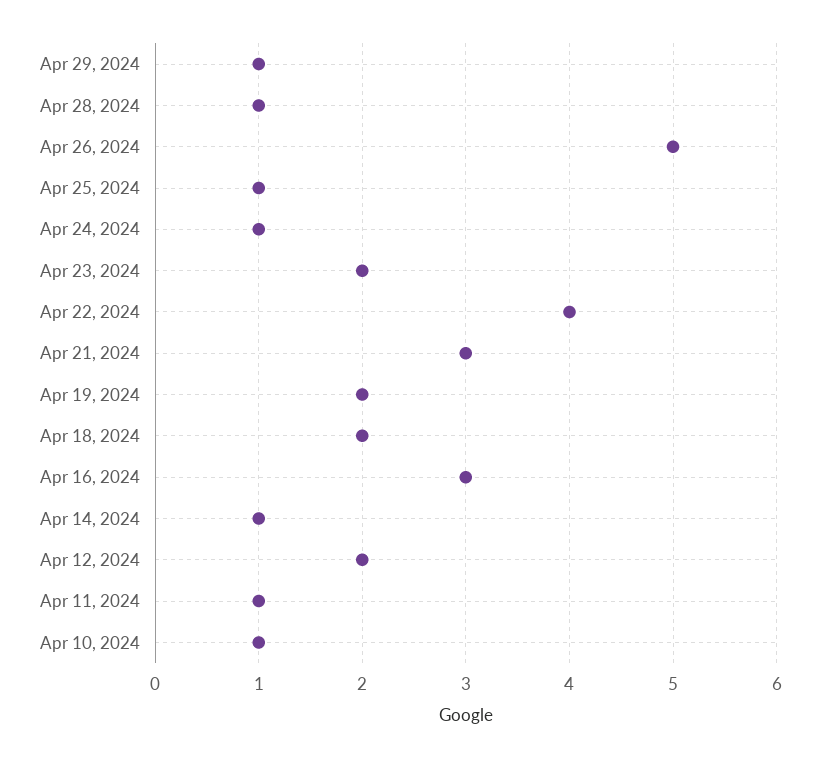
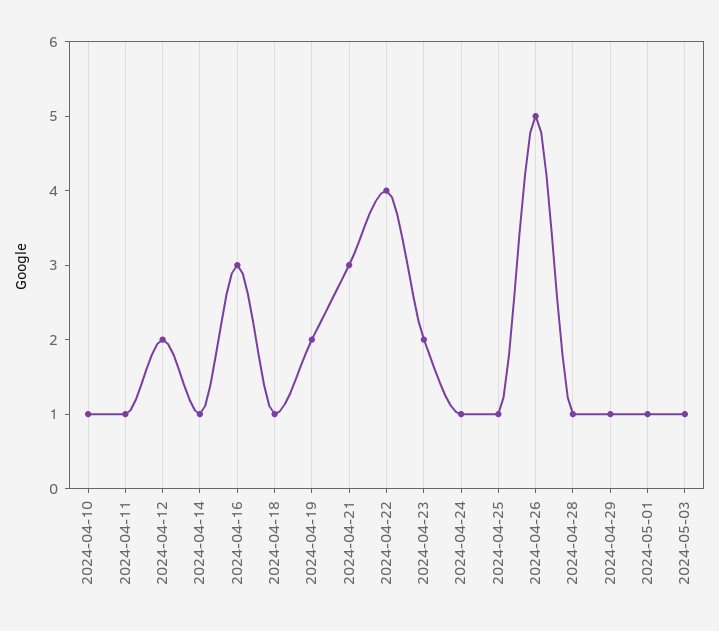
Apr 18, 2024: 2 -> 1
2024-05-01: none -> 1
2024-05-03: none -> 1

